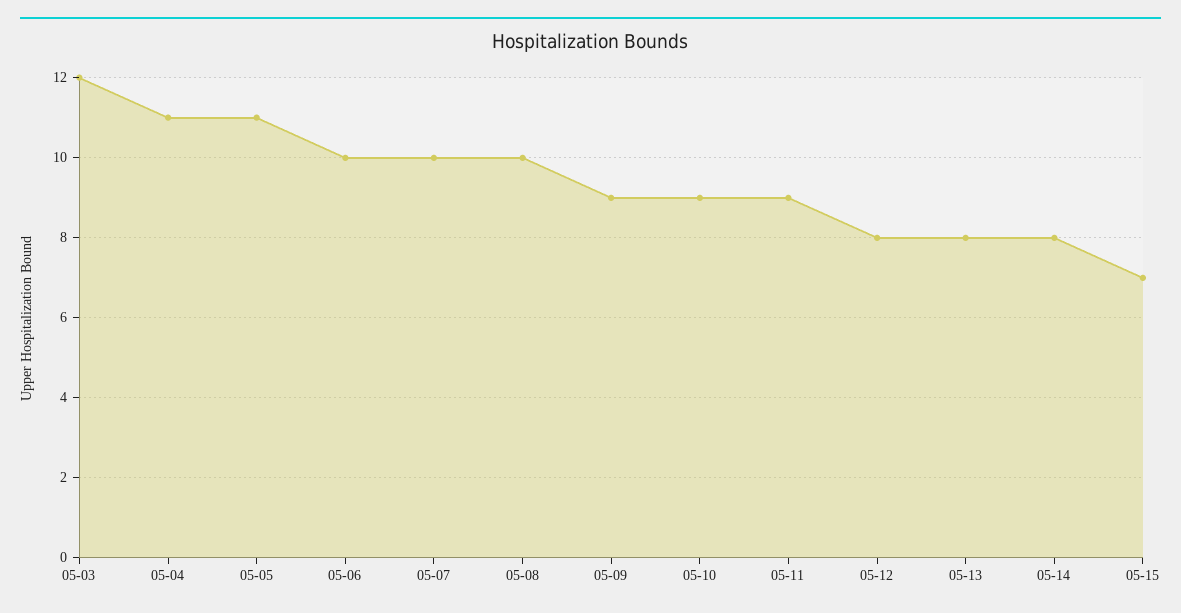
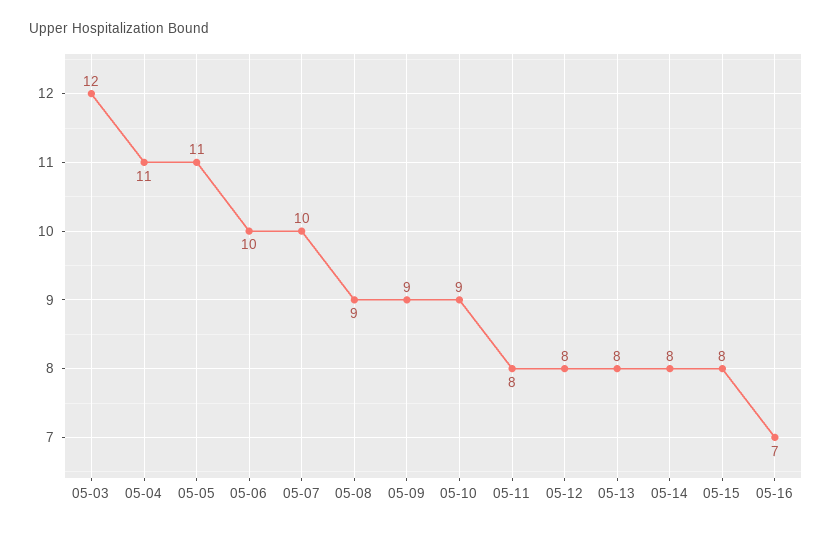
05-08: 10 -> 9
05-11: 9 -> 8
05-15: 7 -> 8
05-16: none -> 7

